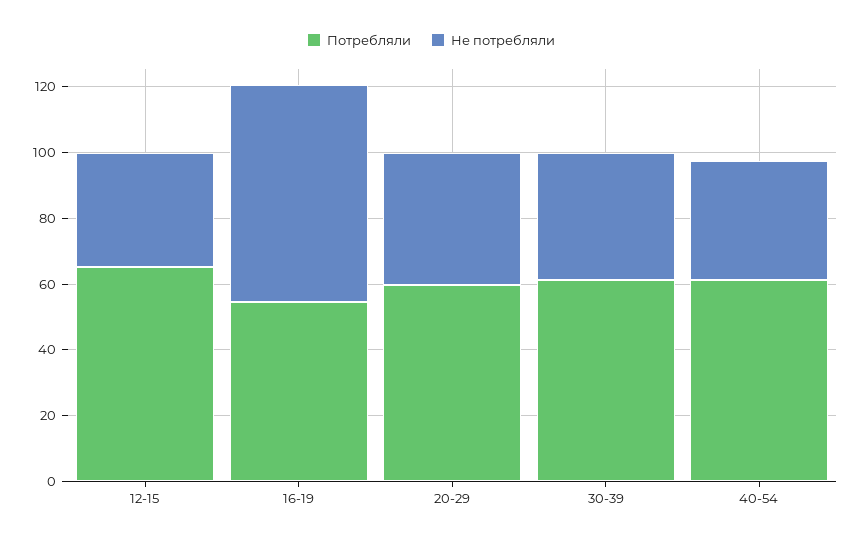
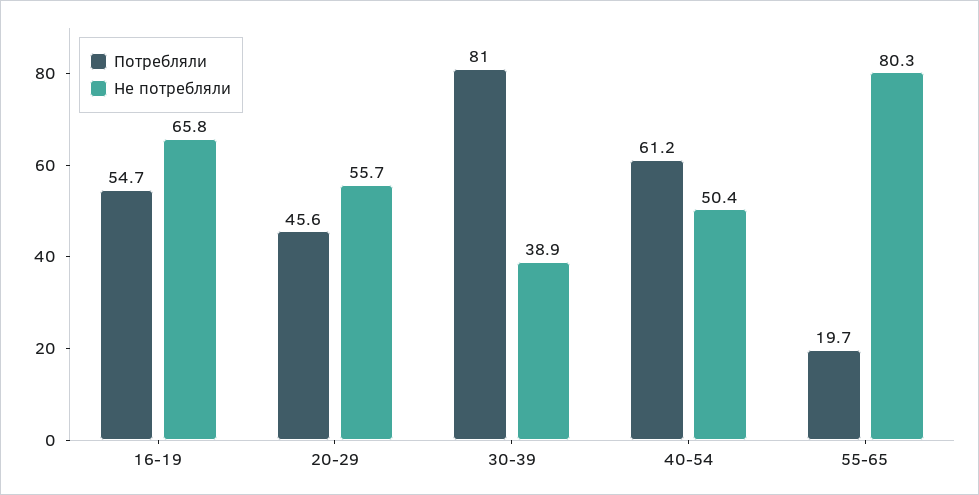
Потребляли, 12-15: 65 -> none
Не потребляли, 12-15: 35 -> none
Потребляли, 20-29: 60 -> 45.6
Не потребляли, 20-29: 40 -> 55.7
Потребляли, 30-39: 60 -> 81
Не потребляли, 40-54: 35 -> 50.4
Потребляли, 55-65: none -> 19.7
Не потребляли, 55-65: none -> 80.3

